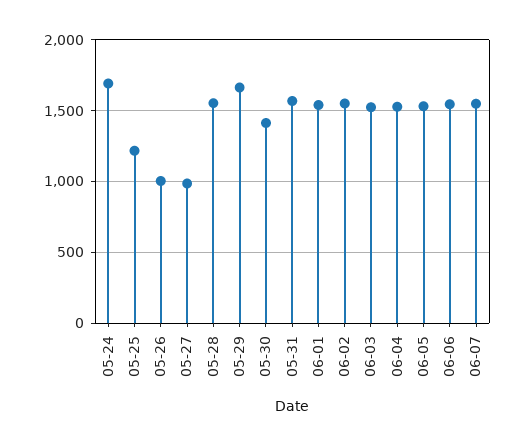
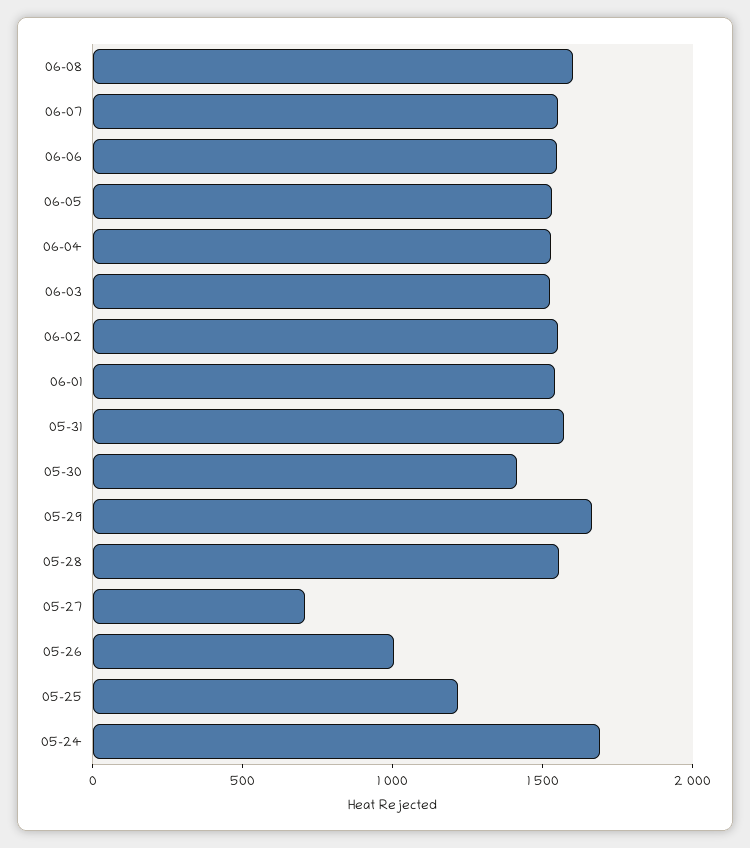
05-27: 1000 -> 700
06-08: none -> 1600

